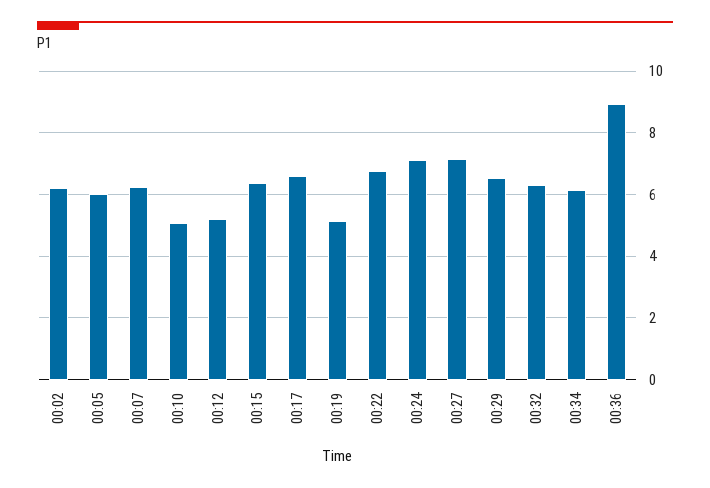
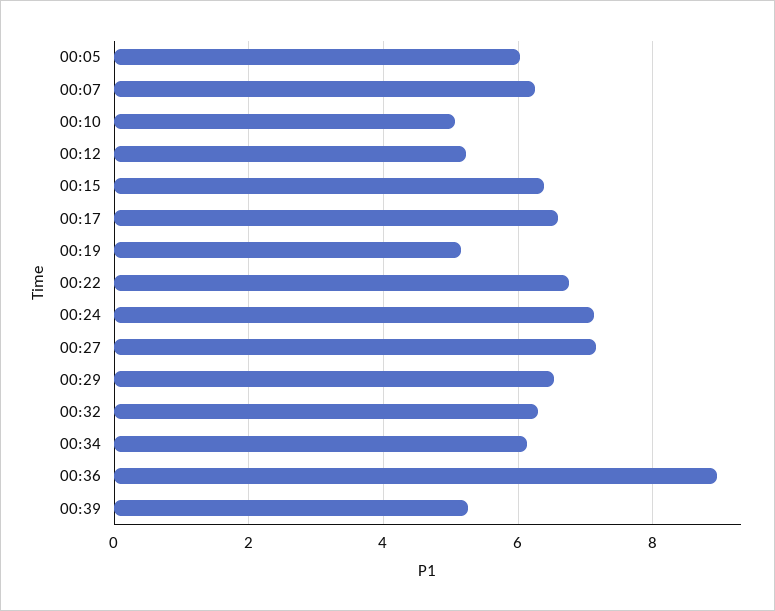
00:02: 6.2 -> none
00:39: none -> 5.2

